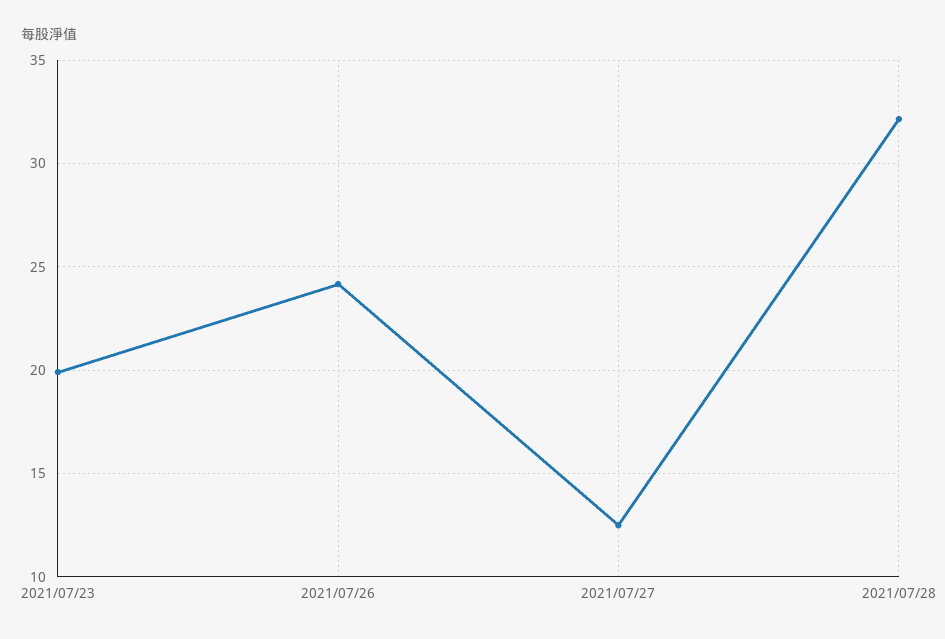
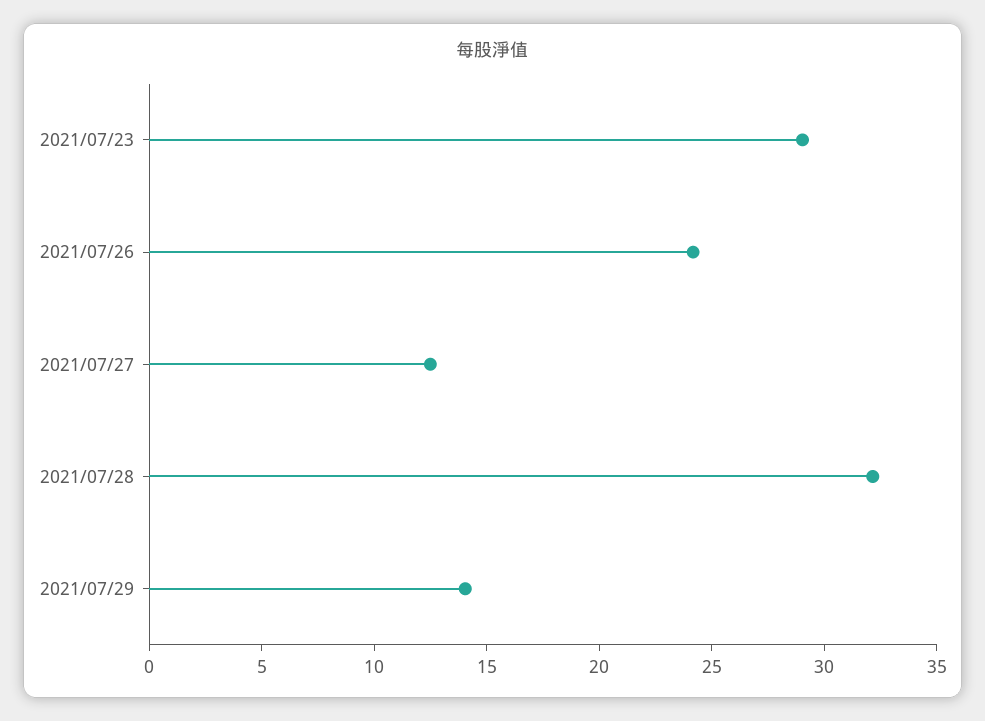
2021/07/23: 20 -> 29
2021/07/29: none -> 14

